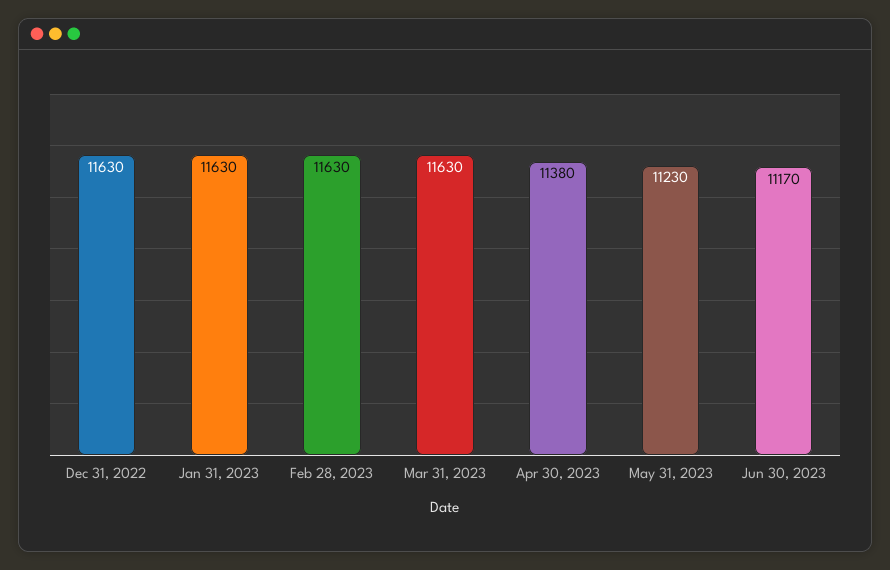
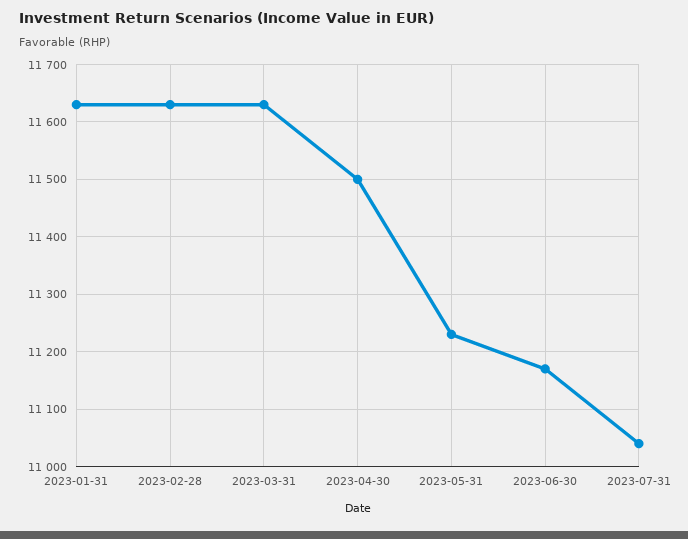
Dec 31, 2022: 11630 -> none
Apr 30, 2023: 11380 -> 11500
2023-07-31: none -> 11040

